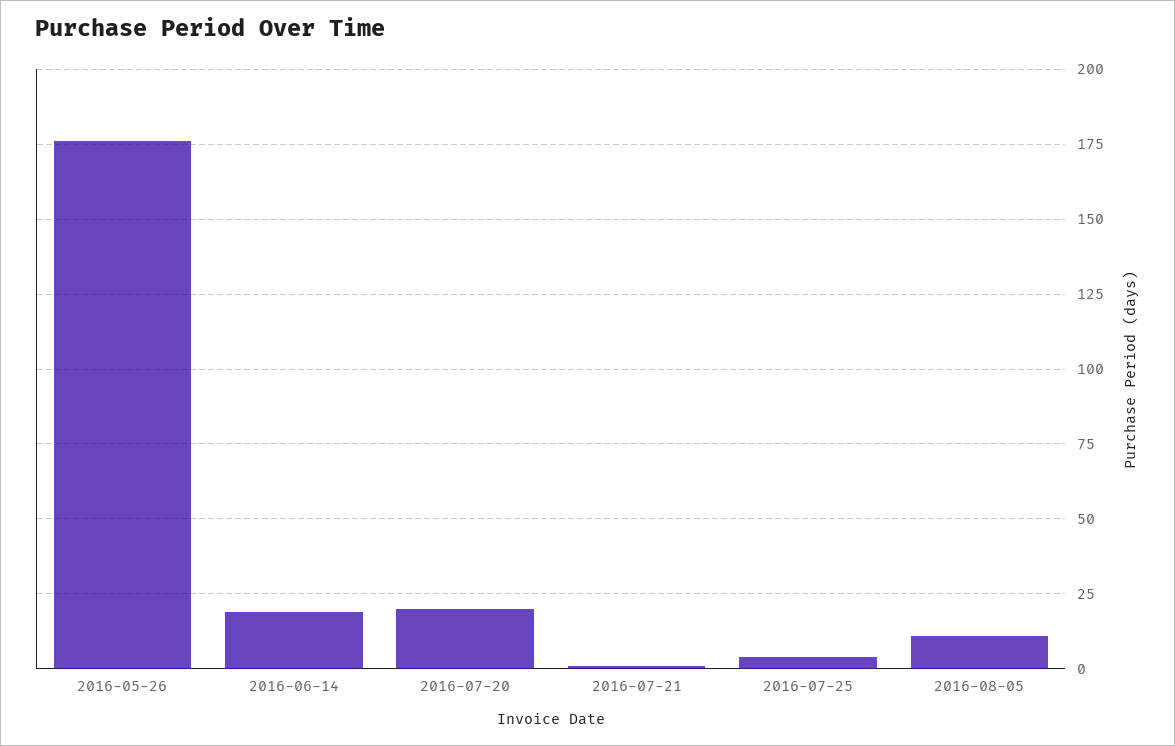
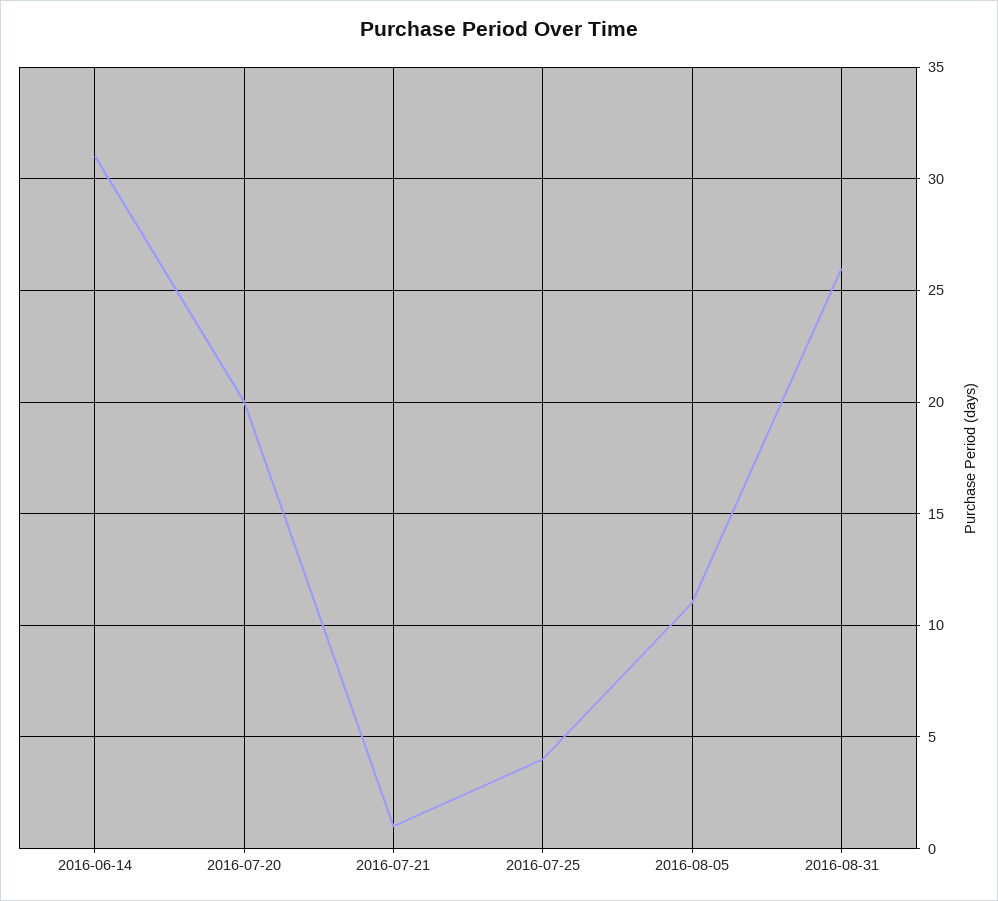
2016-05-26: 175 -> none
2016-06-14: 20 -> 31
2016-08-31: none -> 26

